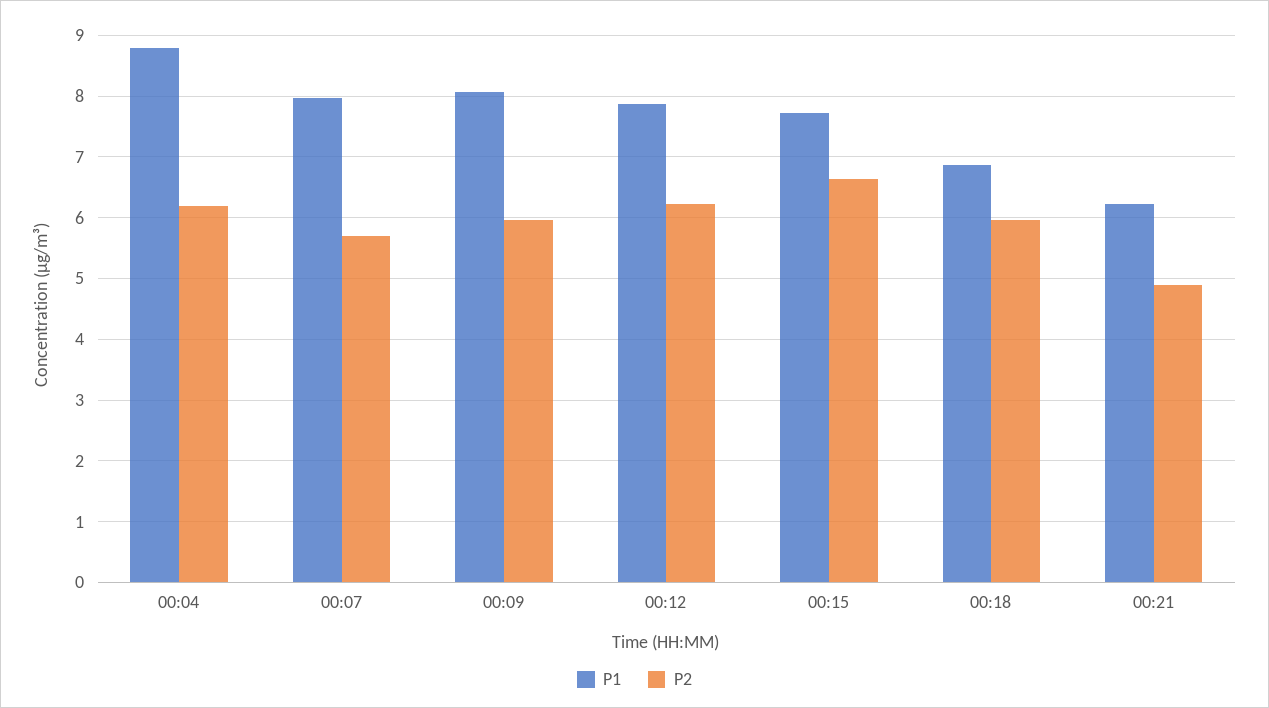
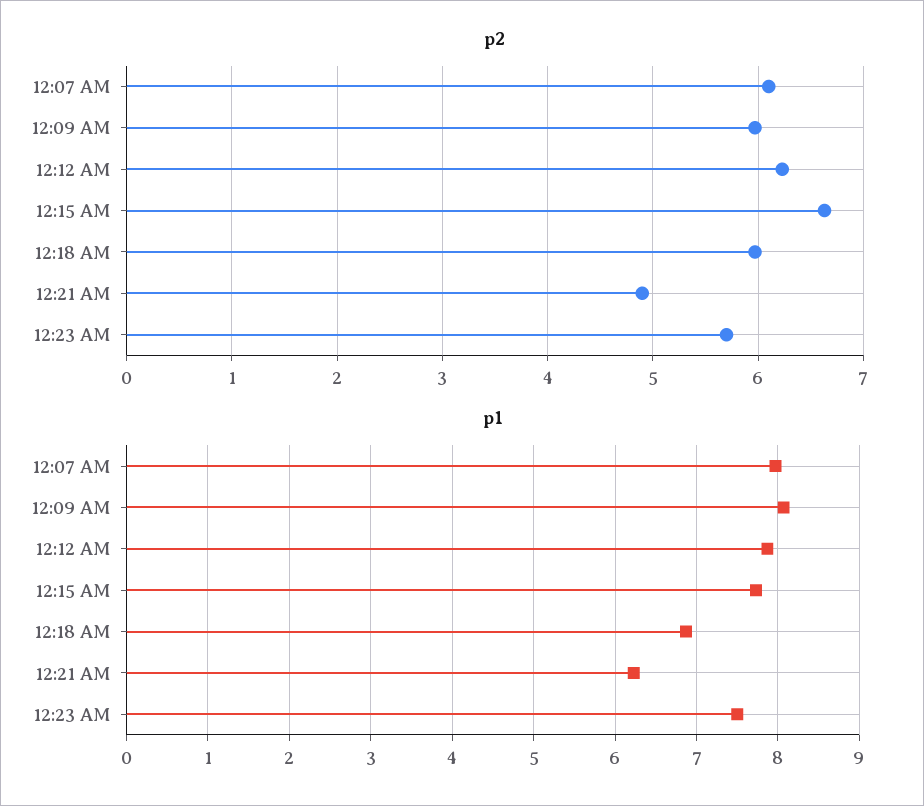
P1, 00:04: 8.8 -> none
P2, 00:04: 6.2 -> none
P2, 00:07: 5.7 -> 6.1
P2, 12:23 AM: none -> 5.7
P1, 12:23 AM: none -> 7.5

